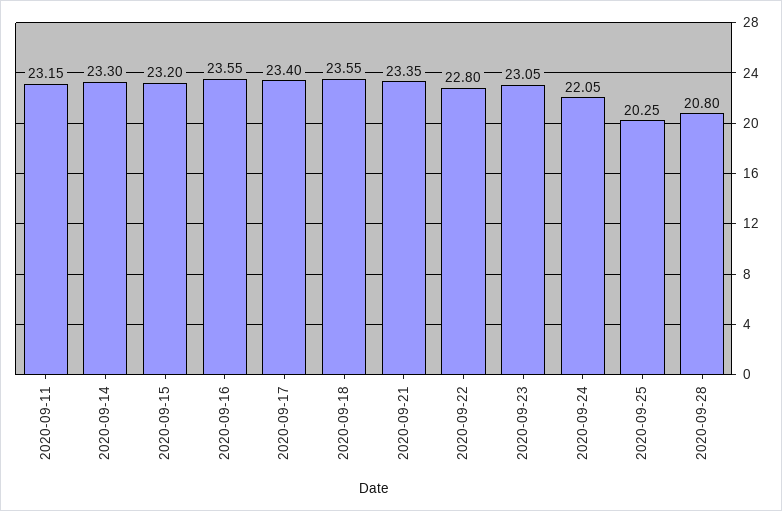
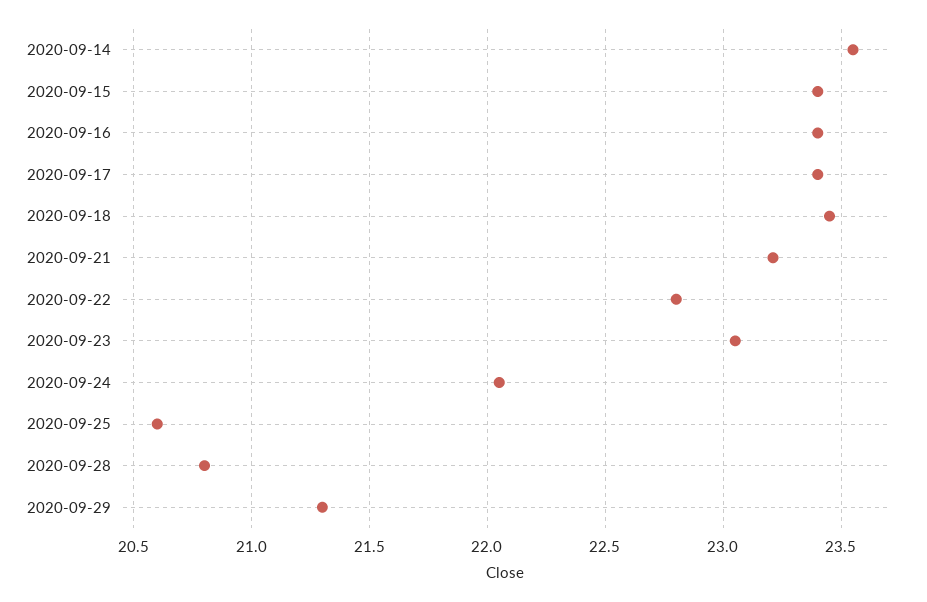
2020-09-11: 23.15 -> none
2020-09-14: 23.3 -> 23.55
2020-09-15: 23.2 -> 23.4
2020-09-16: 23.55 -> 23.4
2020-09-18: 23.55 -> 23.45
2020-09-21: 23.35 -> 23.2
2020-09-25: 20.25 -> 20.6
2020-09-29: none -> 21.3

